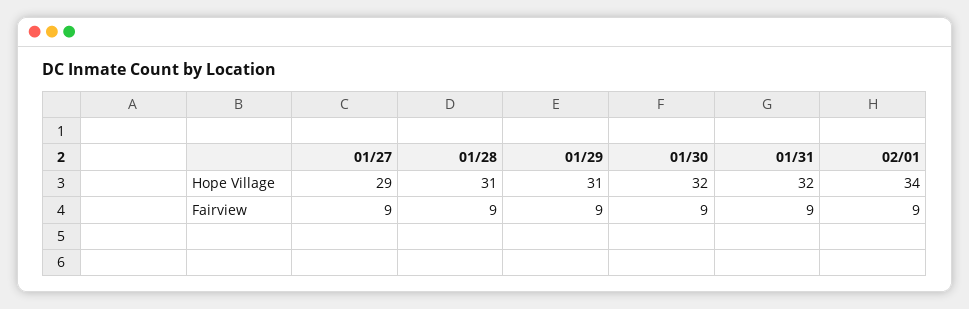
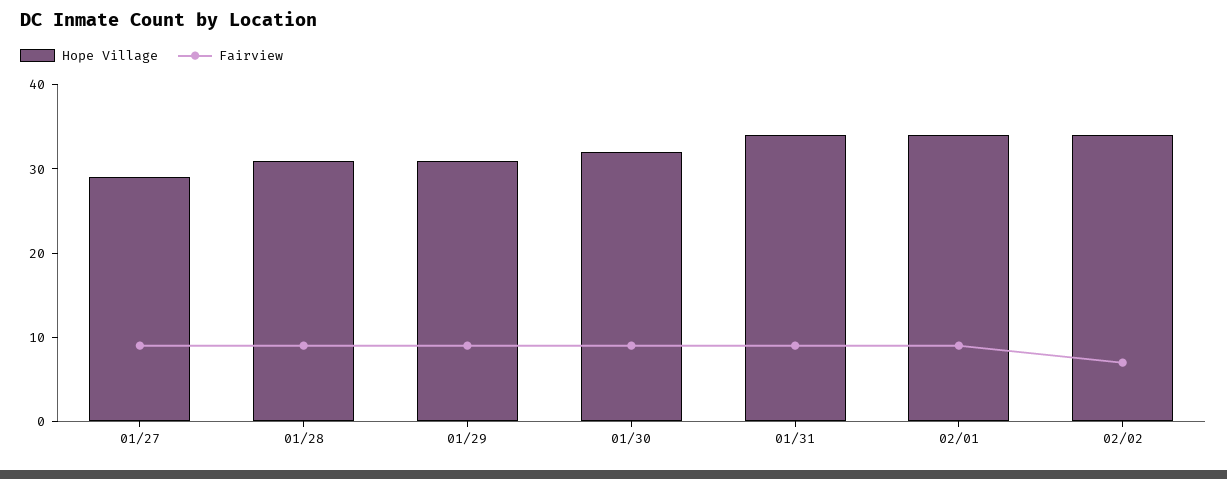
Hope Village, 01/31: 32 -> 34
Hope Village, 02/02: none -> 34
Fairview, 02/02: none -> 7

